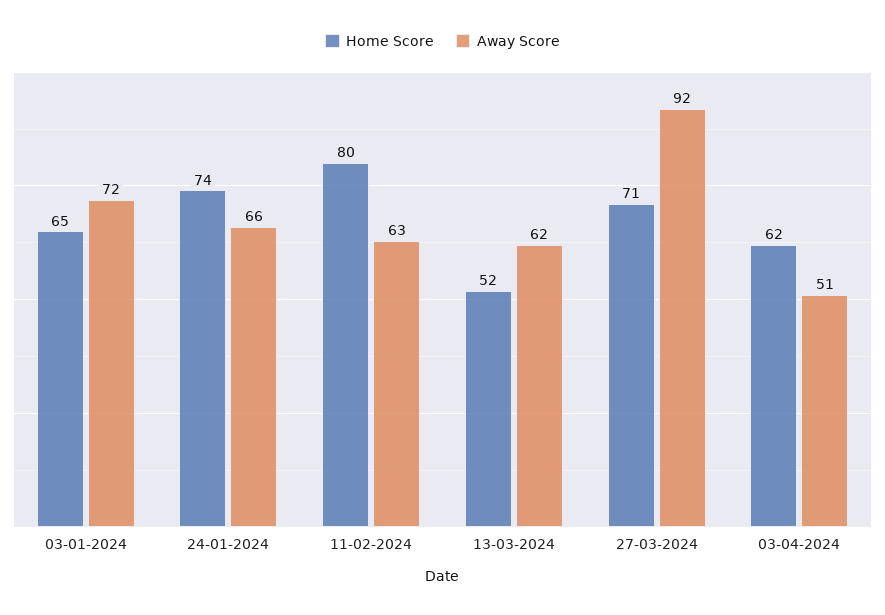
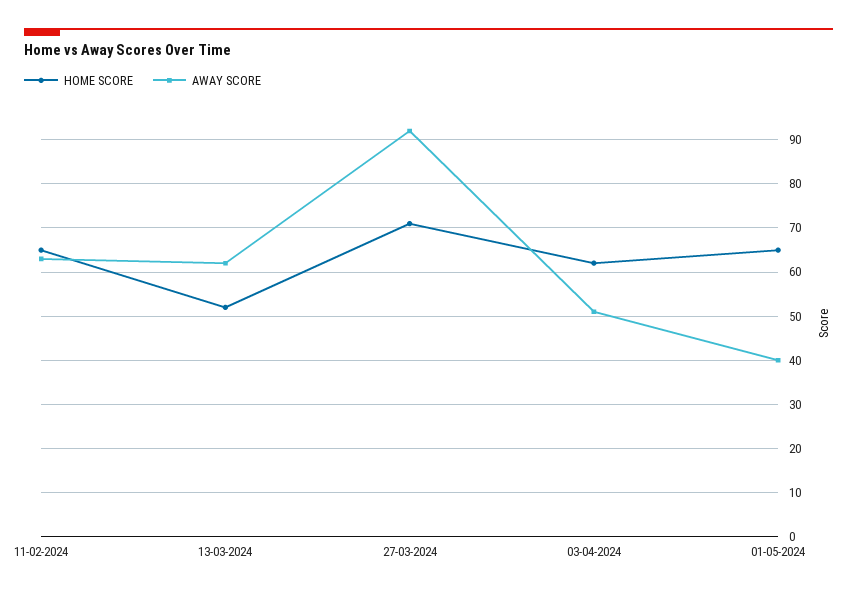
Home Score, 03-01-2024: 65 -> none
Away Score, 03-01-2024: 72 -> none
Home Score, 24-01-2024: 74 -> none
Away Score, 24-01-2024: 66 -> none
Home Score, 11-02-2024: 80 -> 65
Home Score, 01-05-2024: none -> 65
Away Score, 01-05-2024: none -> 40

